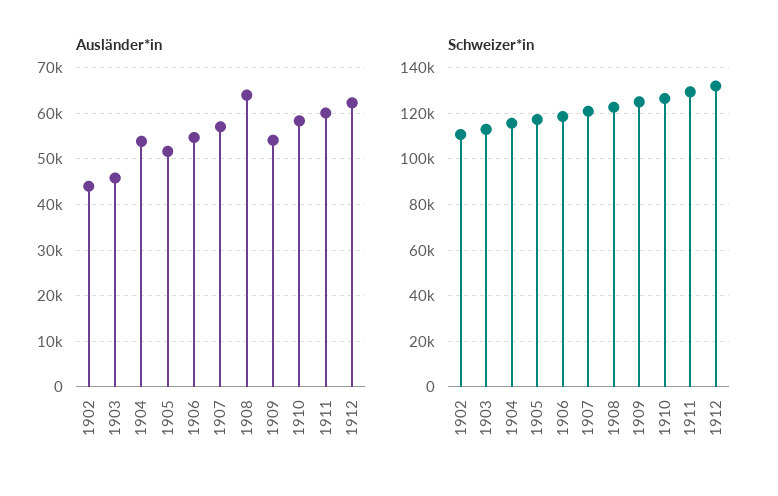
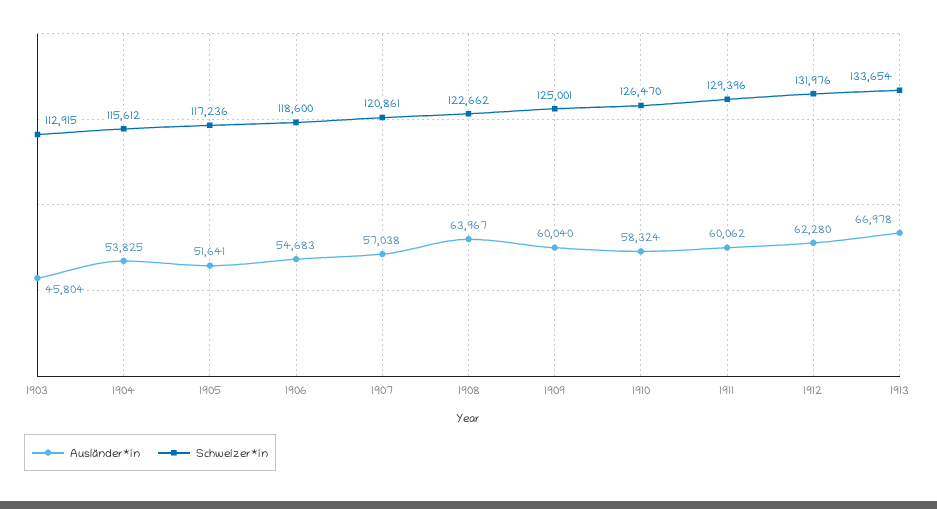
Ausländer*in, 1902: 44000 -> none
Ausländer*in, 1909: 54000 -> 60040
Schweizer*in, 1902: 110000 -> none
Ausländer*in, 1913: none -> 66978
Schweizer*in, 1913: none -> 133654

